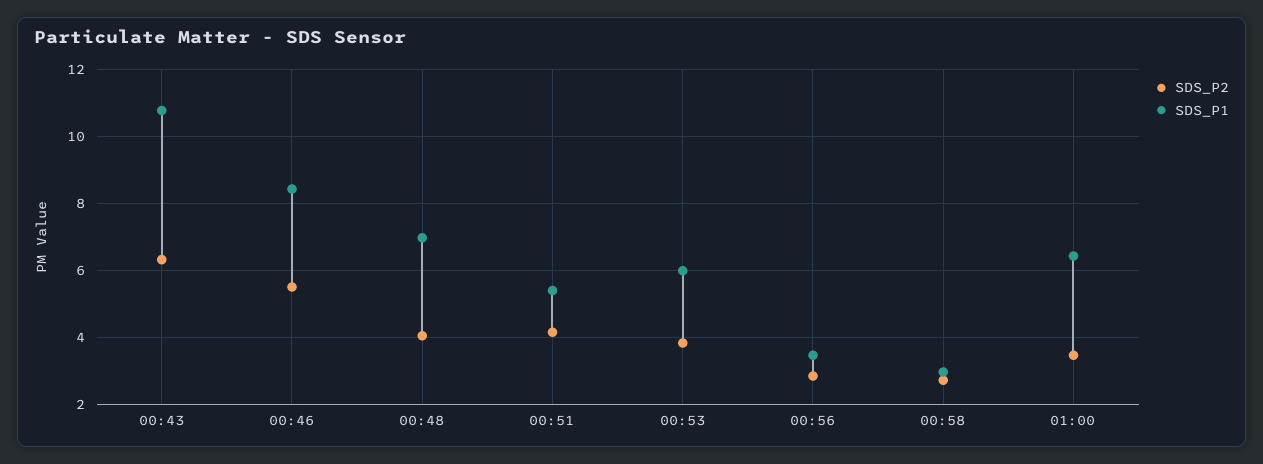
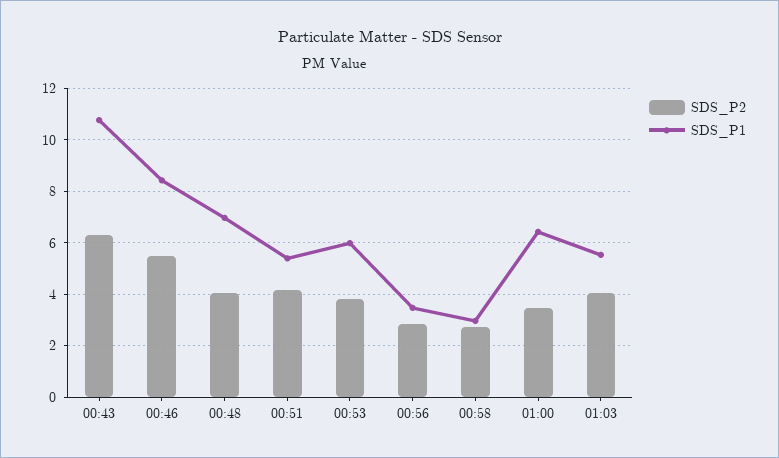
SDS_P2, 01:03: none -> 4
SDS_P1, 01:03: none -> 5.5

